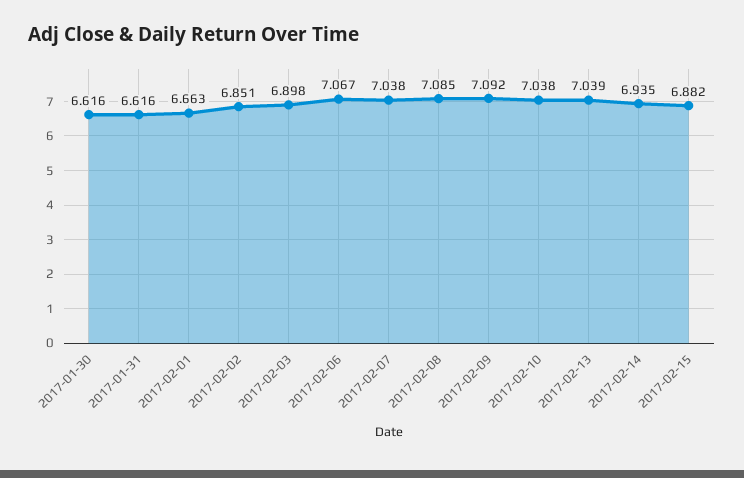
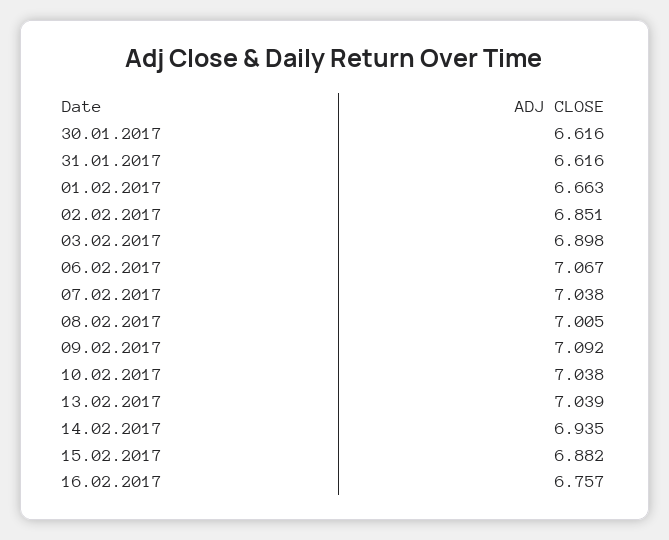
2017-02-08: 7.085 -> 7.005
16.02.2017: none -> 6.757

